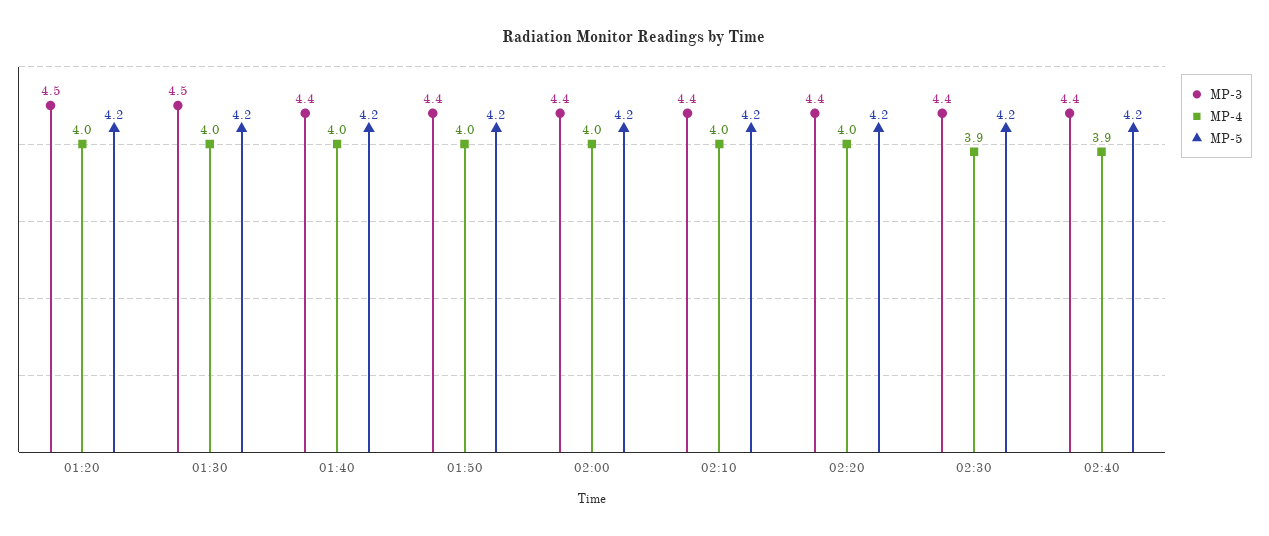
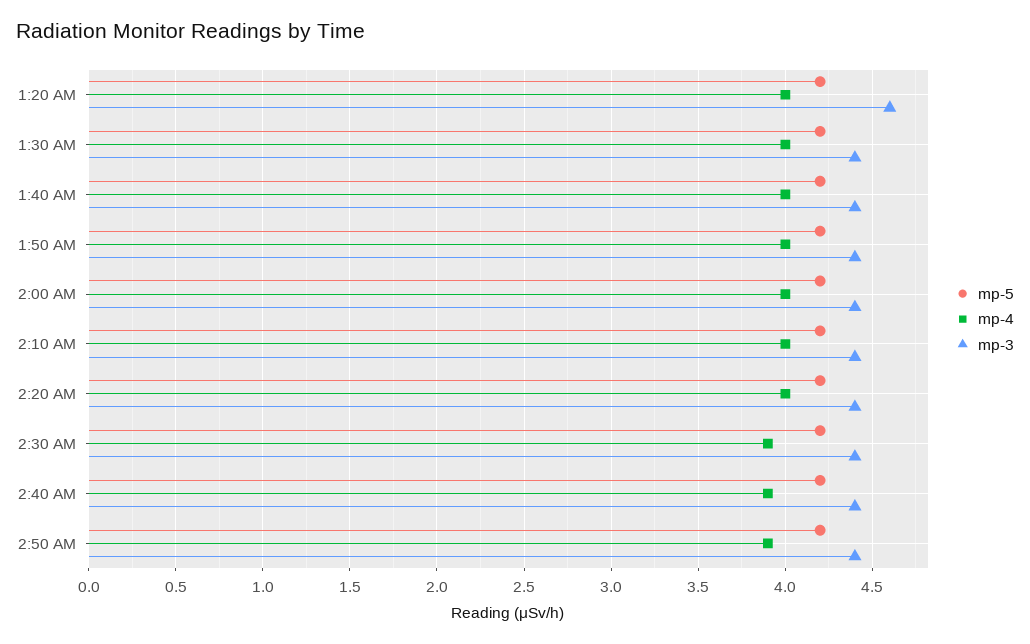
MP-3, 01:20: 4.5 -> 4.6
MP-3, 01:30: 4.5 -> 4.4
MP-5, 2:50 AM: none -> 4.2
MP-4, 2:50 AM: none -> 3.9
MP-3, 2:50 AM: none -> 4.4

